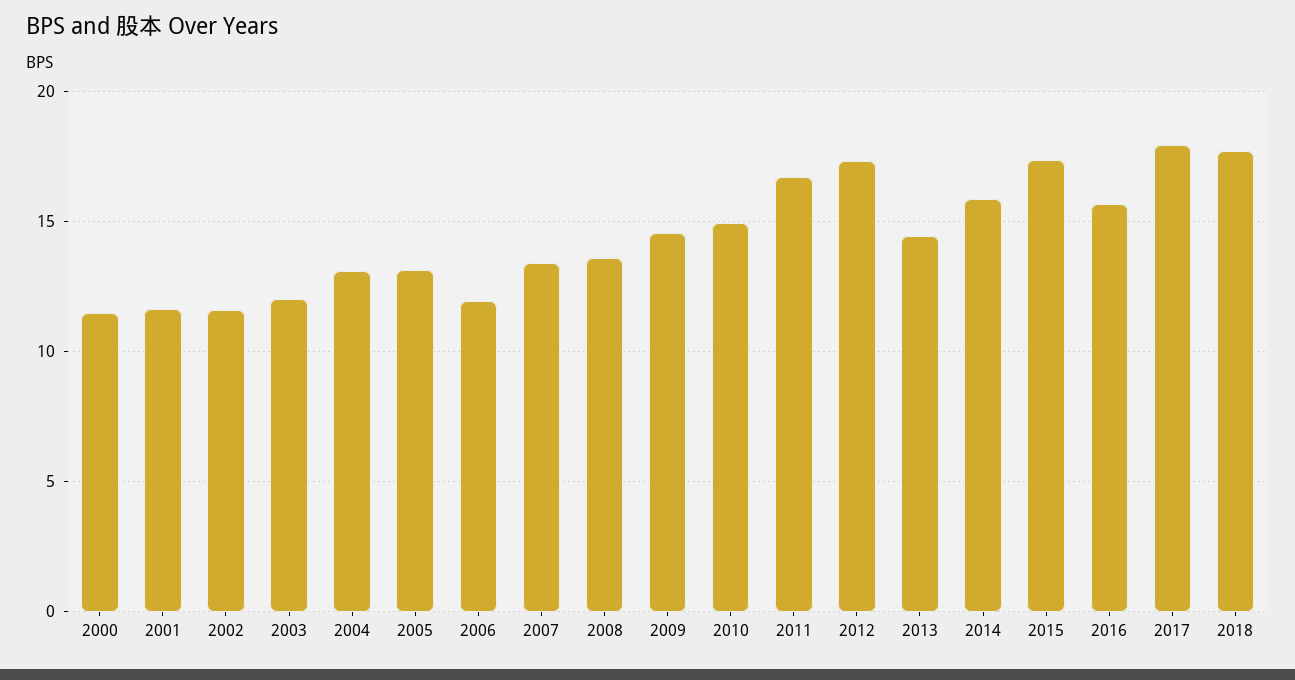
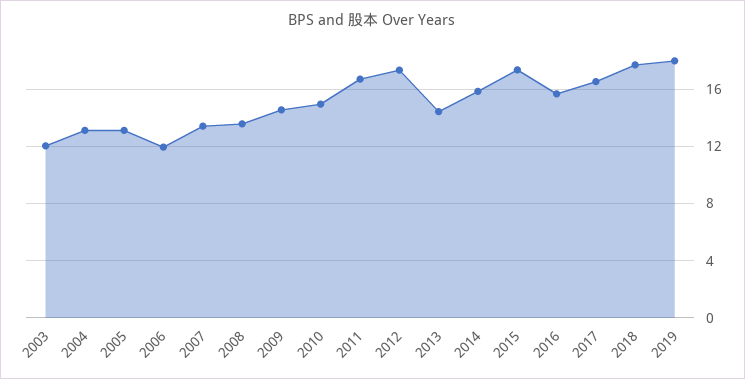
2000: 11.5 -> none
2001: 11.5 -> none
2002: 11.5 -> none
2017: 18 -> 16.5
2019: none -> 18

